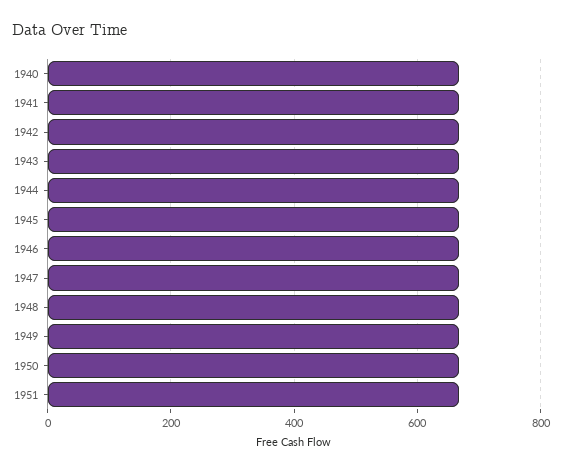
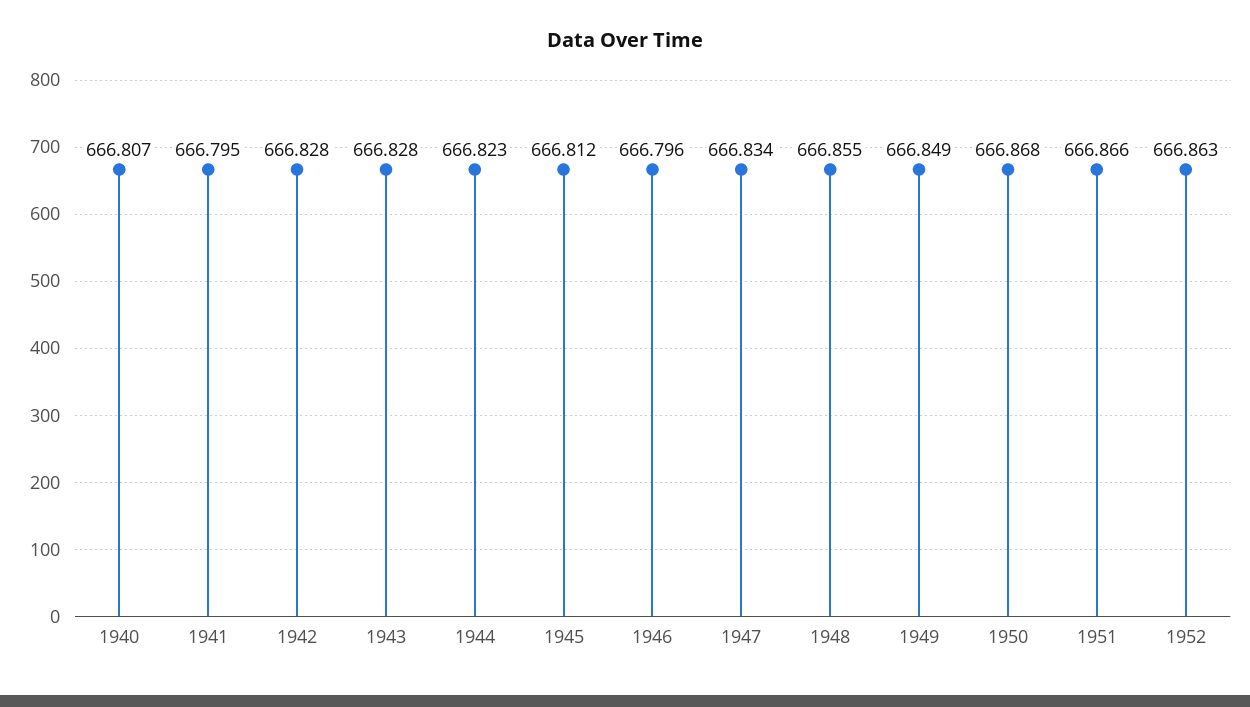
1952: none -> 666.863

